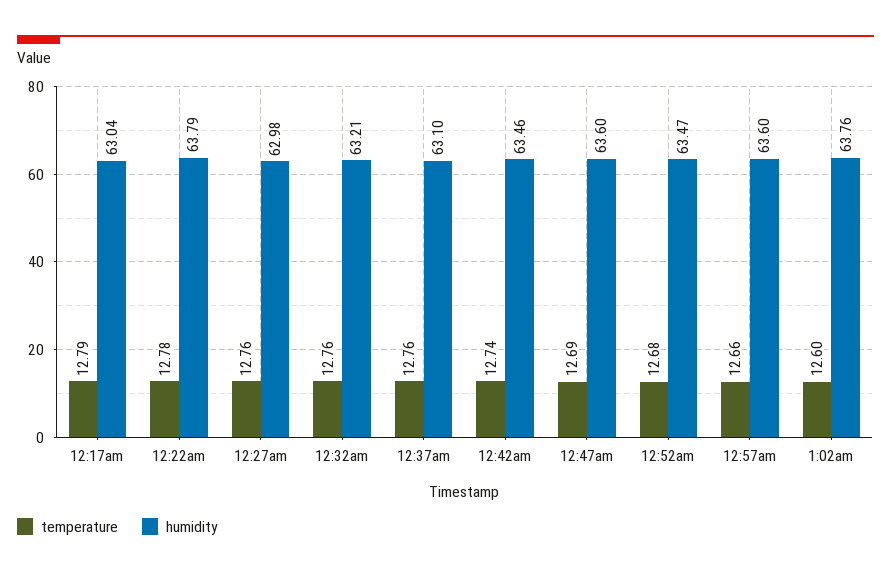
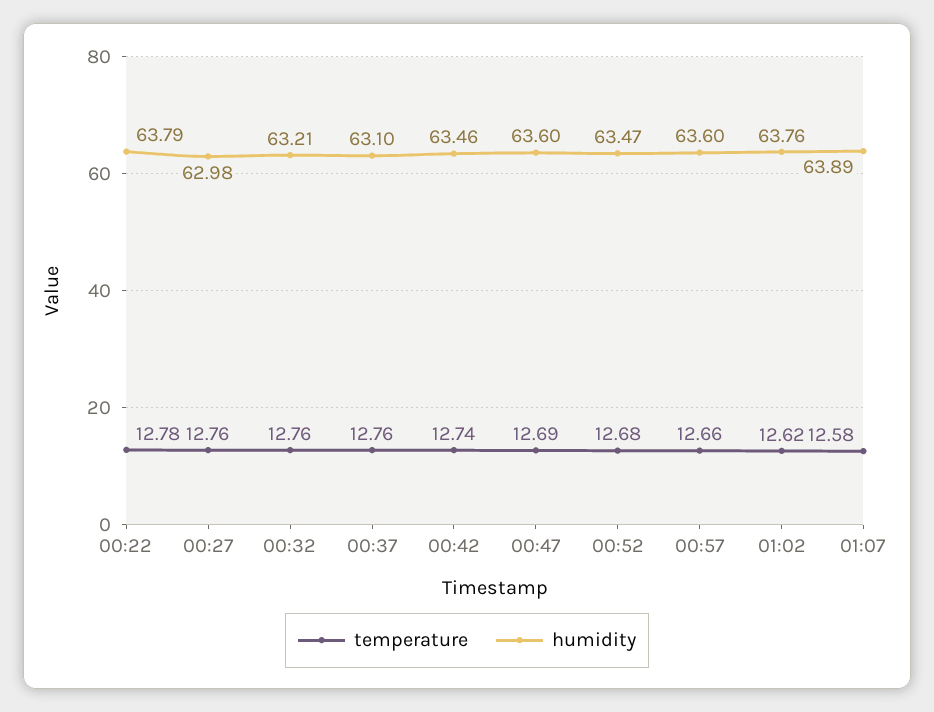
temperature, 12:17am: 12.79 -> none
humidity, 12:17am: 63.04 -> none
temperature, 1:02am: 12.6 -> 12.62
temperature, 01:07: none -> 12.58
humidity, 01:07: none -> 63.89

